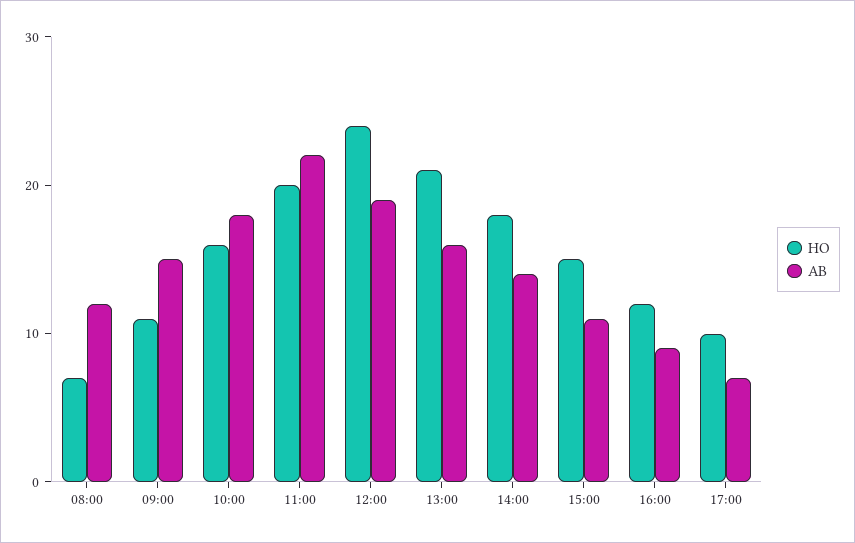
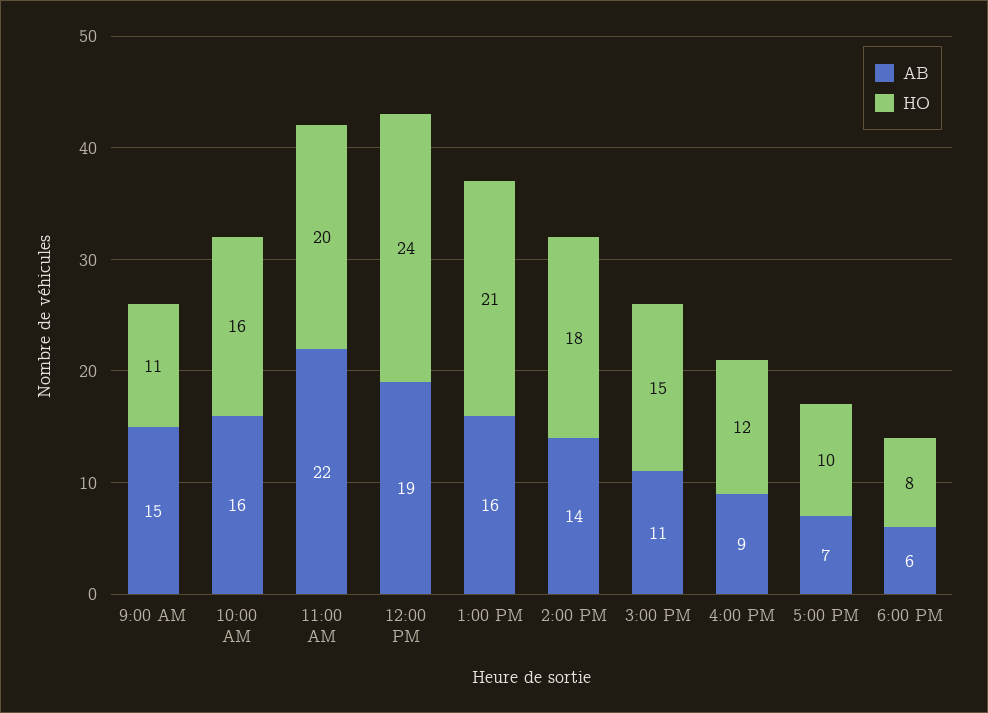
HO, 08:00: 7 -> none
AB, 08:00: 12 -> none
AB, 10:00: 18 -> 16
AB, 6:00 PM: none -> 6
HO, 6:00 PM: none -> 8

